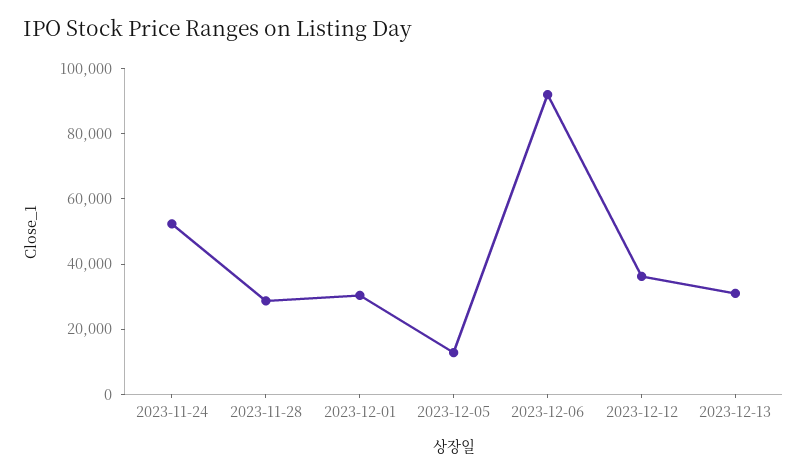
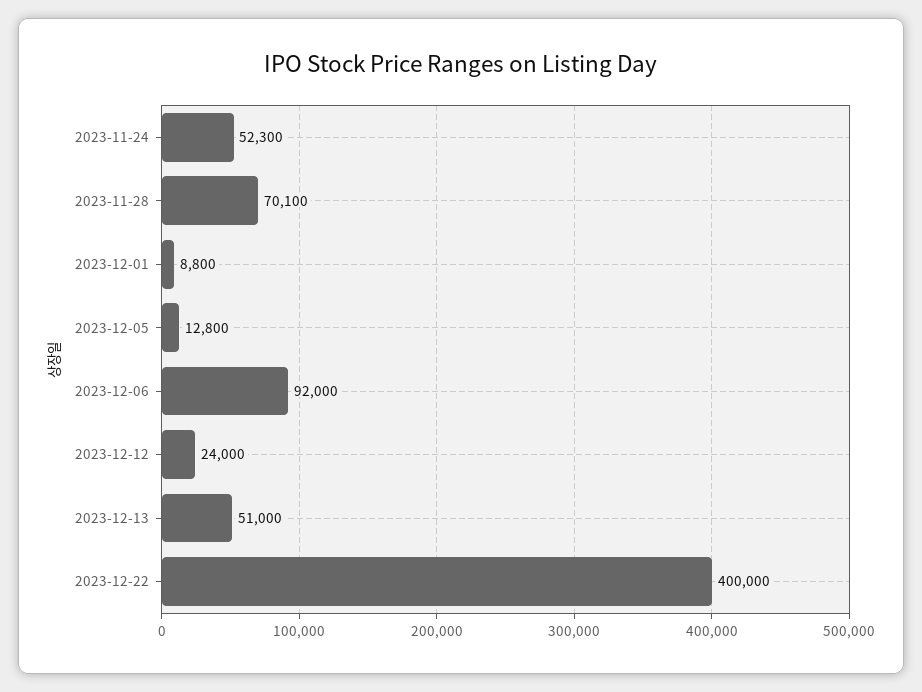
2023-11-28: 30000 -> 70100
2023-12-01: 30000 -> 8800
2023-12-12: 35000 -> 24000
2023-12-13: 30000 -> 51000
2023-12-22: none -> 400000

